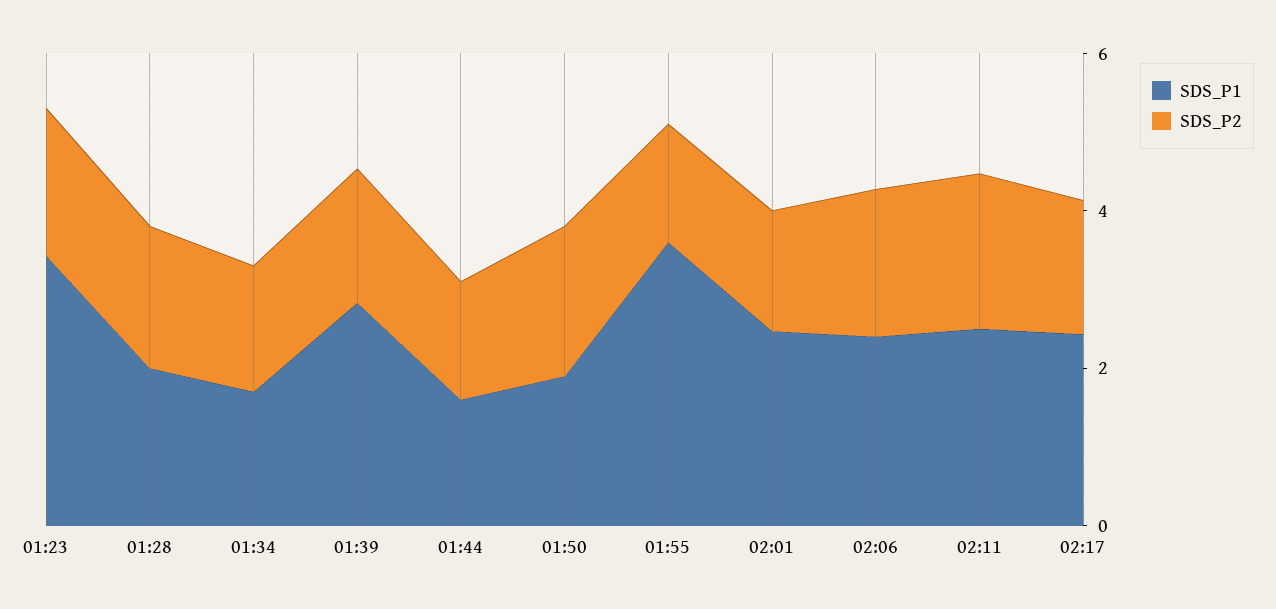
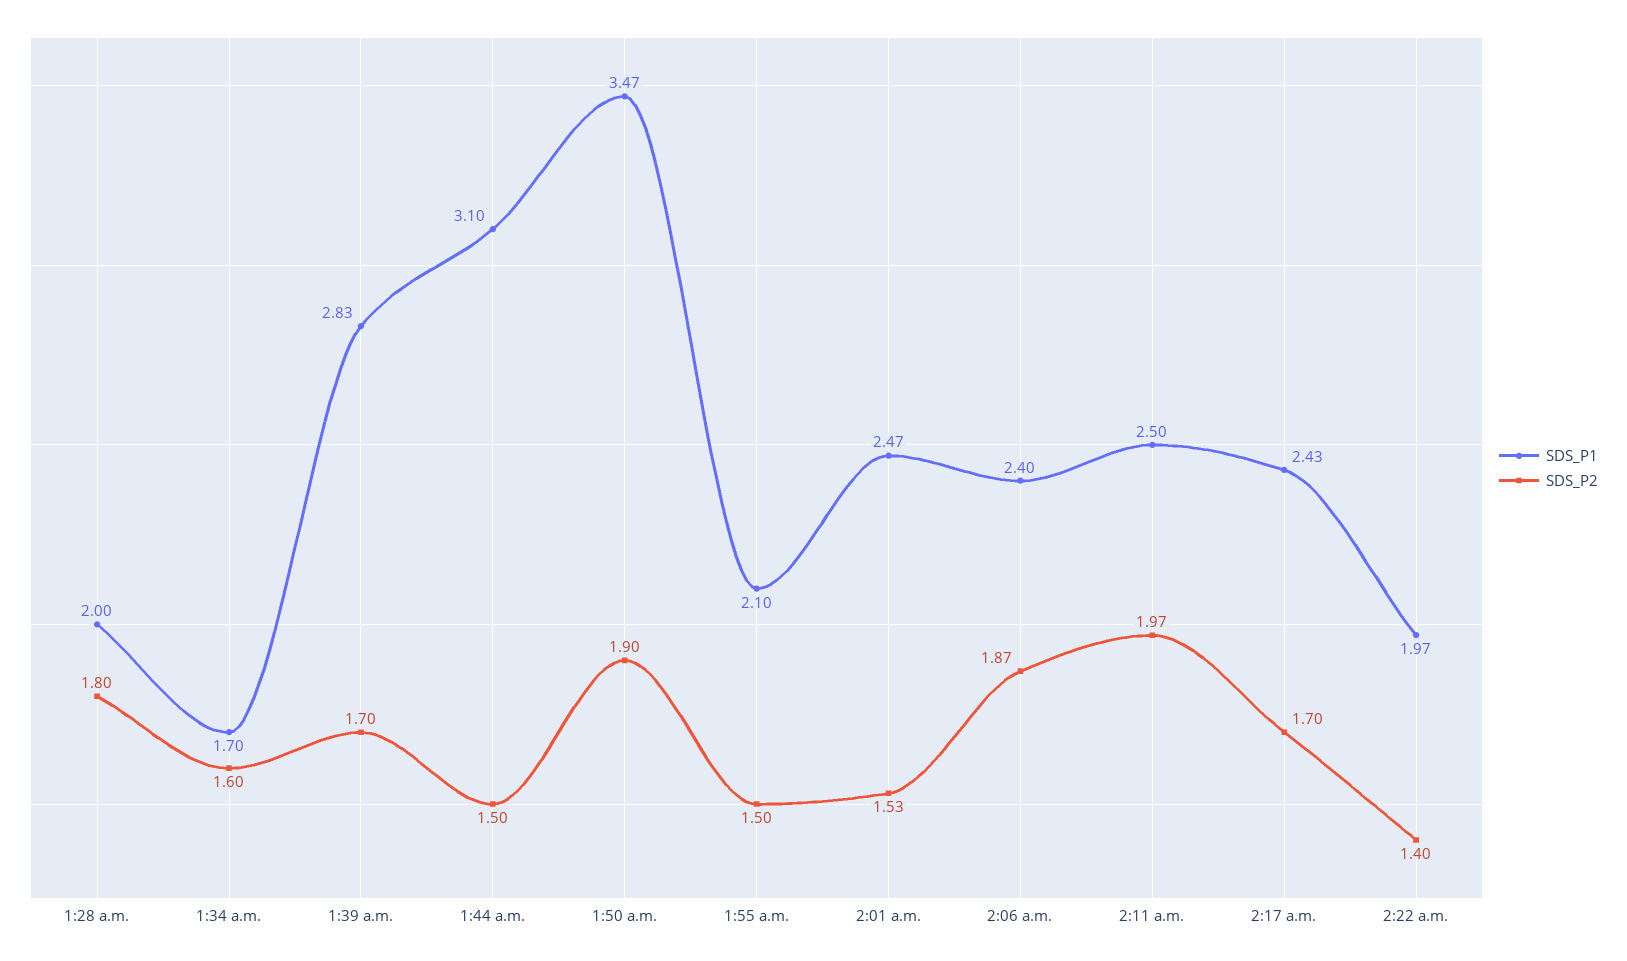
SDS_P1, 01:23: 3.5 -> none
SDS_P2, 01:23: 2 -> none
SDS_P1, 01:44: 1.5 -> 3.1
SDS_P1, 01:50: 2 -> 3.47
SDS_P1, 01:55: 3.5 -> 2.1
SDS_P1, 2:22 a.m.: none -> 1.97
SDS_P2, 2:22 a.m.: none -> 1.4

